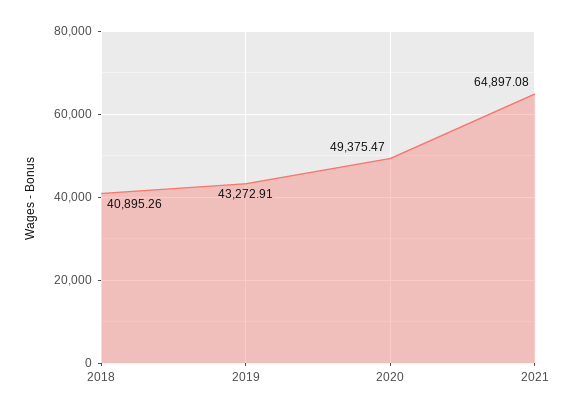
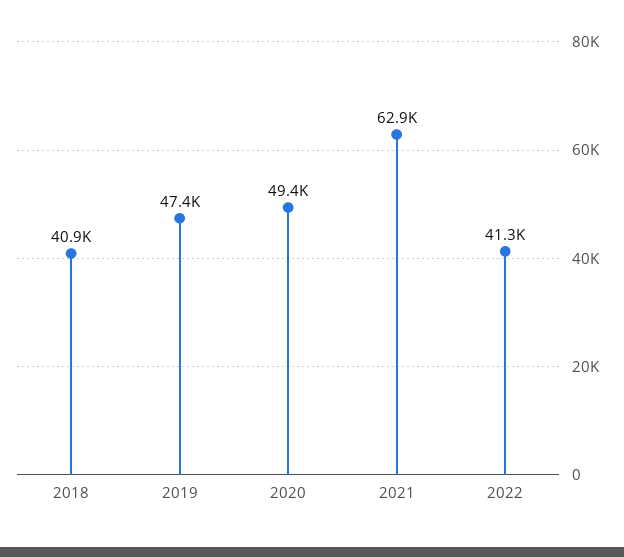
2019: 43272.91 -> 47400
2021: 64897.08 -> 62900
2022: none -> 41300

